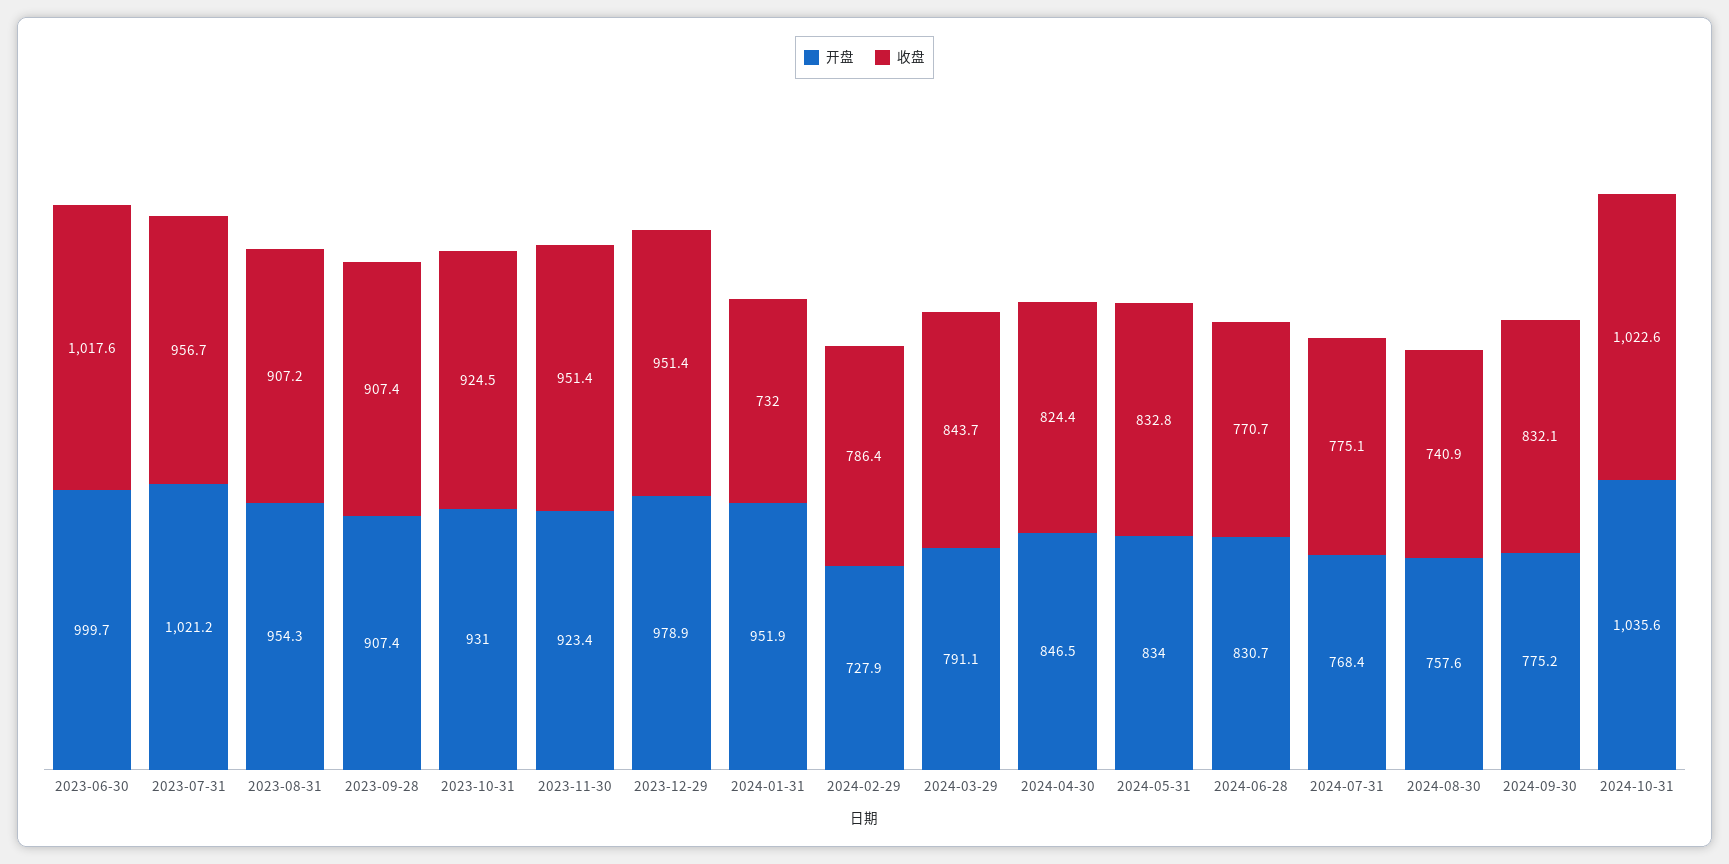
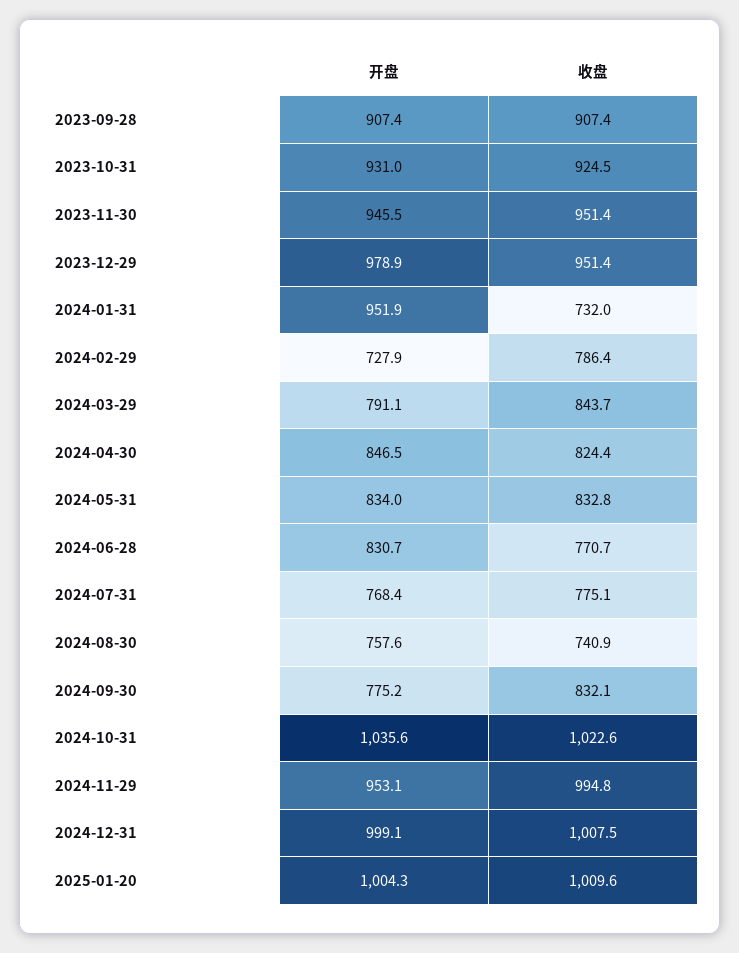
开盘, 2023-06-30: 999.7 -> none
收盘, 2023-06-30: 1017.6 -> none
开盘, 2023-07-31: 1021.2 -> none
收盘, 2023-07-31: 956.7 -> none
开盘, 2023-08-31: 954.3 -> none
收盘, 2023-08-31: 907.2 -> none
开盘, 2023-11-30: 923.4 -> 945.5
开盘, 2024-11-29: none -> 953.1
收盘, 2024-11-29: none -> 994.8
开盘, 2024-12-31: none -> 999.1
收盘, 2024-12-31: none -> 1007.5
开盘, 2025-01-20: none -> 1004.3
收盘, 2025-01-20: none -> 1009.6

